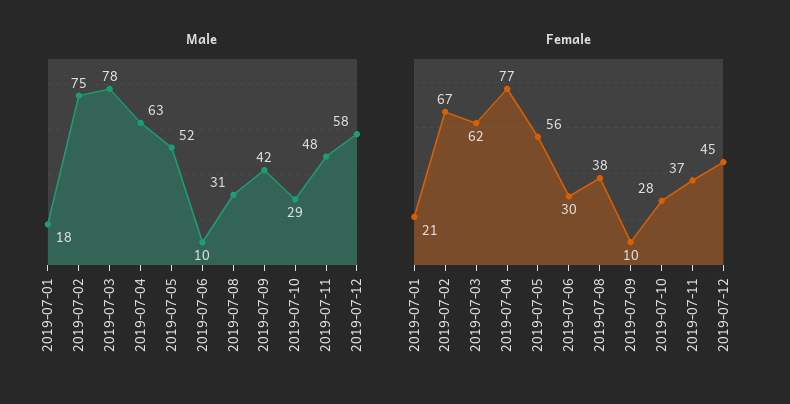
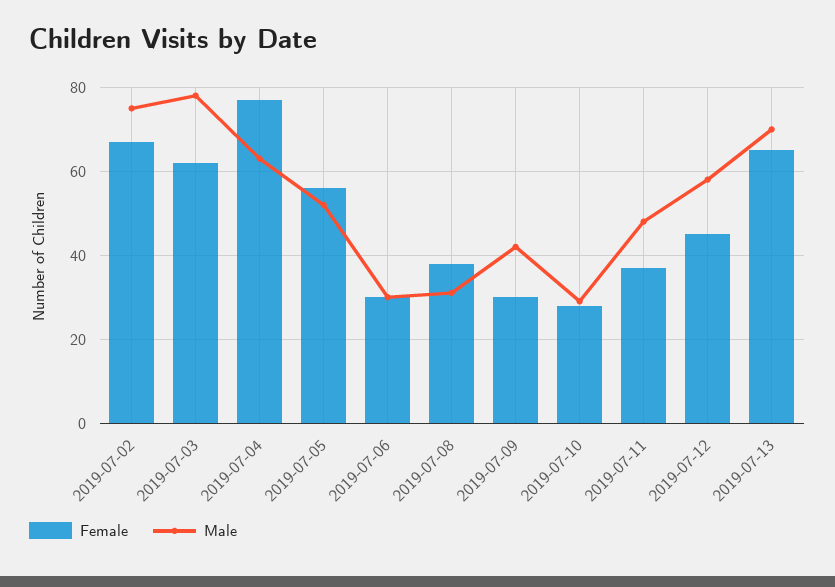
Male, 2019-07-01: 18 -> none
Male, 2019-07-06: 10 -> 30
Female, 2019-07-01: 21 -> none
Female, 2019-07-09: 10 -> 30
Female, 2019-07-13: none -> 65
Male, 2019-07-13: none -> 70

